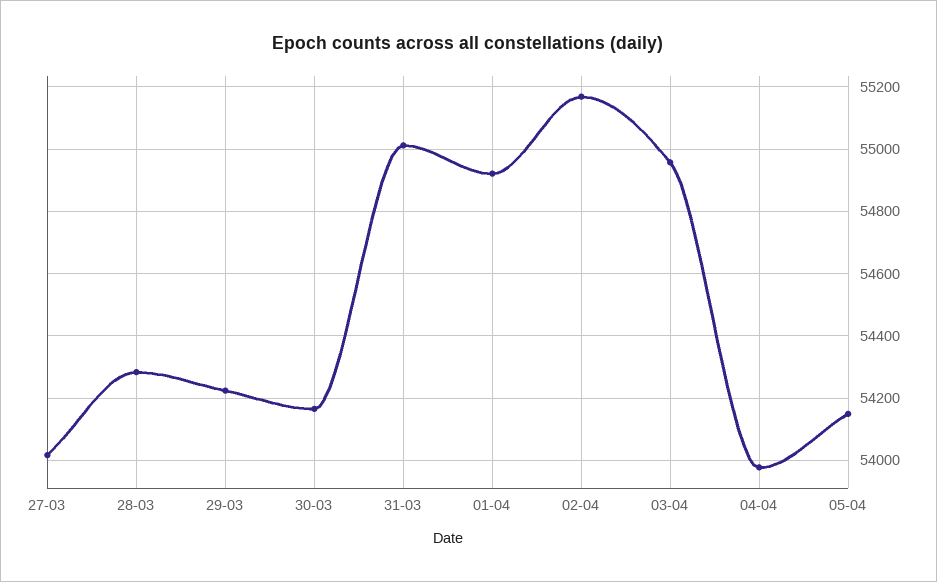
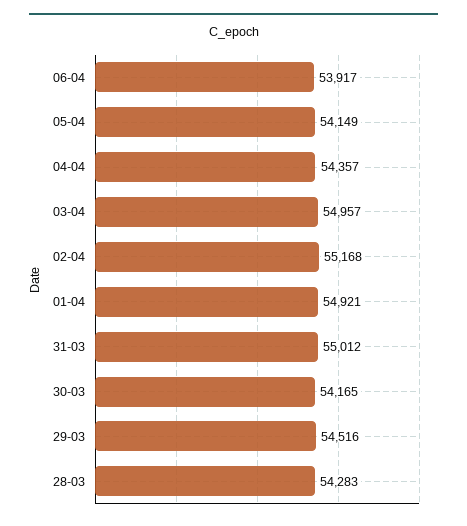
27-03: 54020 -> none
29-03: 54220 -> 54516
04-04: 53980 -> 54357
06-04: none -> 53917

